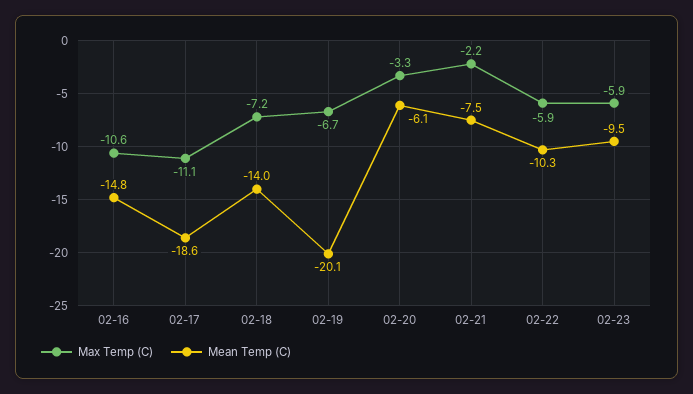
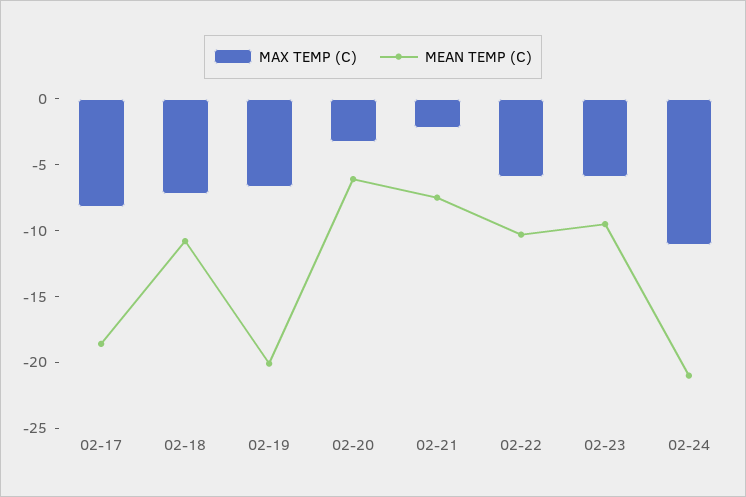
Max Temp (C), 02-16: -10.6 -> none
Mean Temp (C), 02-16: -14.8 -> none
Max Temp (C), 02-17: -11.1 -> -8
Mean Temp (C), 02-18: -14 -> -11
Max Temp (C), 02-24: none -> -11
Mean Temp (C), 02-24: none -> -21

